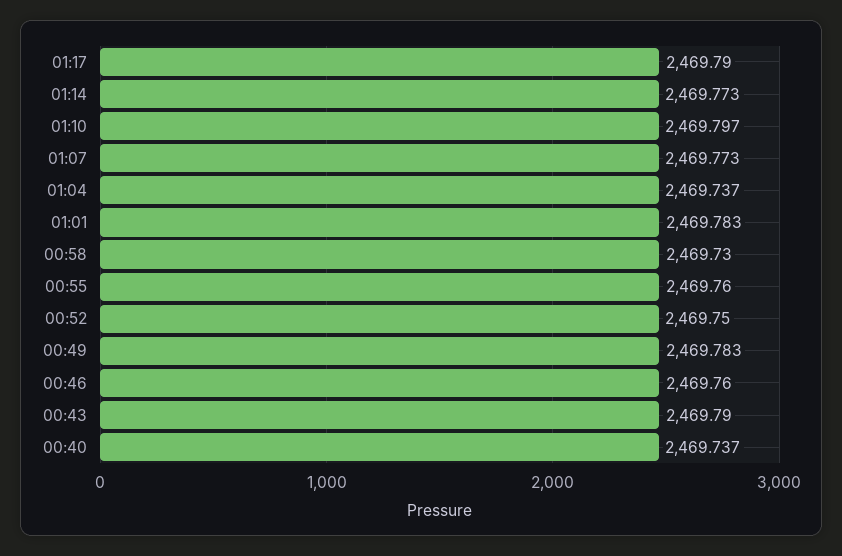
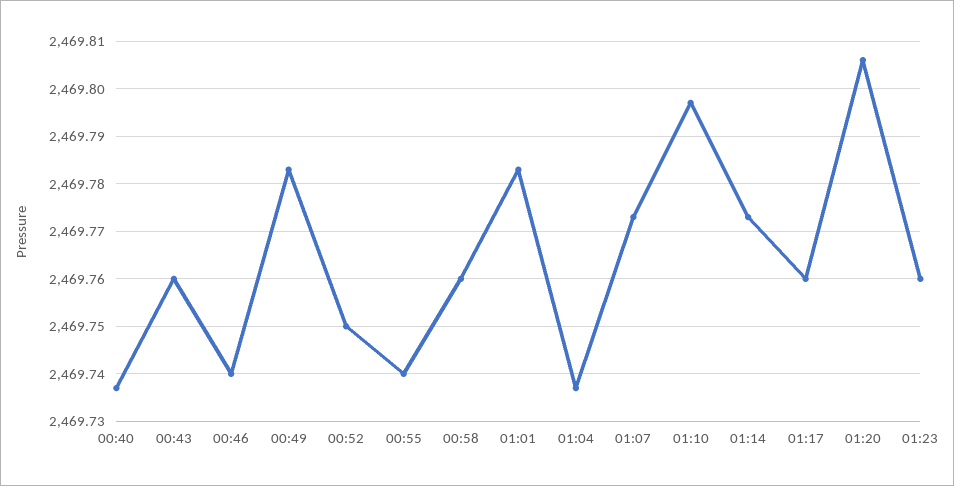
01:17: 2469.79 -> 2469.76
00:58: 2469.73 -> 2469.76
00:55: 2469.76 -> 2469.74
00:46: 2469.76 -> 2469.74
00:43: 2469.79 -> 2469.76
01:20: none -> 2469.805
01:23: none -> 2469.76

